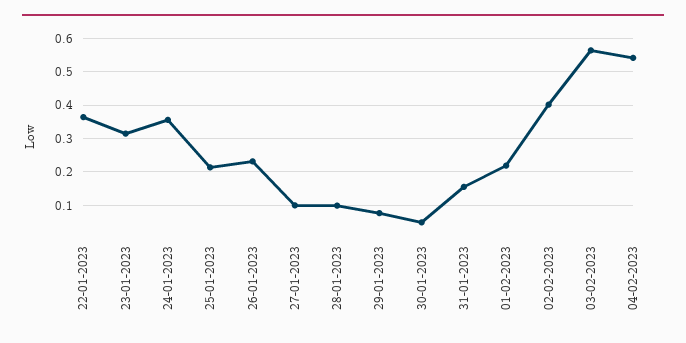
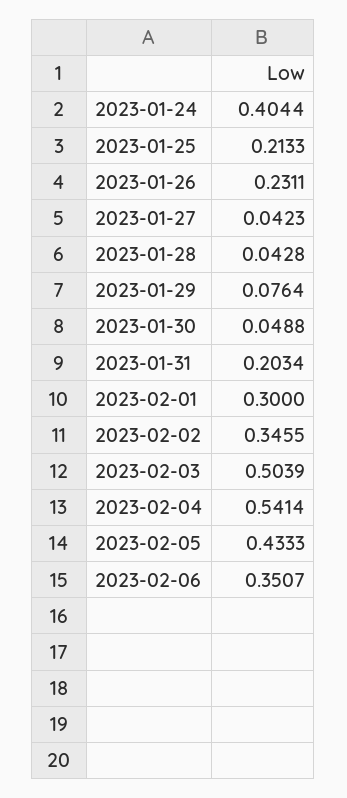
22-01-2023: 0.36 -> none
23-01-2023: 0.32 -> none
24-01-2023: 0.36 -> 0.4044
27-01-2023: 0.1 -> 0.0423
28-01-2023: 0.1 -> 0.0428
31-01-2023: 0.16 -> 0.2034
01-02-2023: 0.22 -> 0.3
02-02-2023: 0.4 -> 0.3455
03-02-2023: 0.56 -> 0.5039
2023-02-05: none -> 0.4333
2023-02-06: none -> 0.3507

